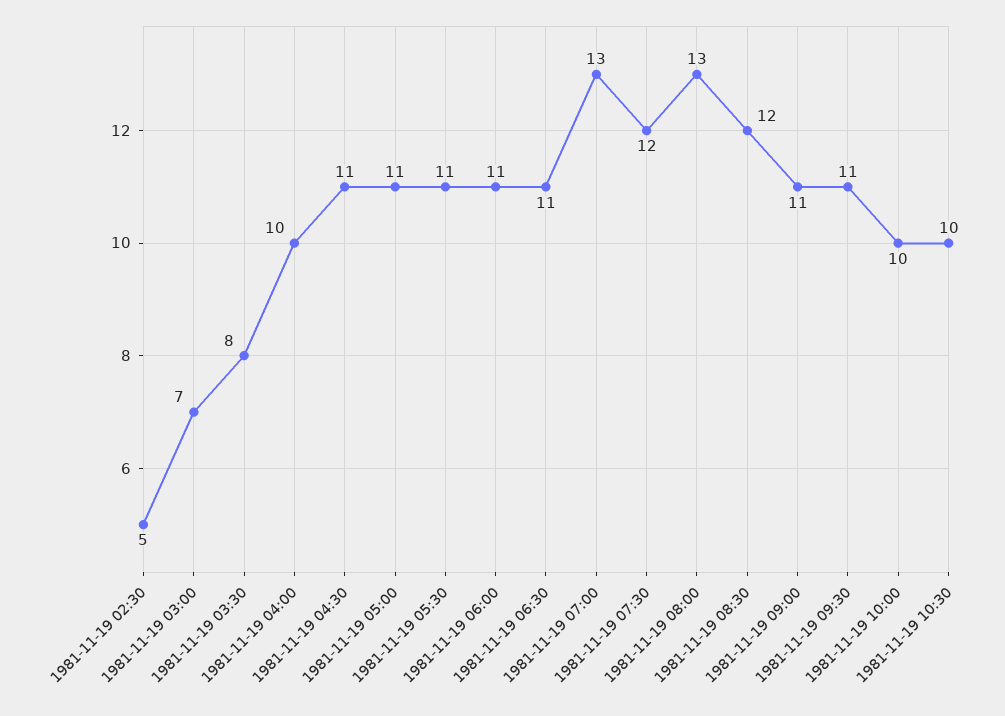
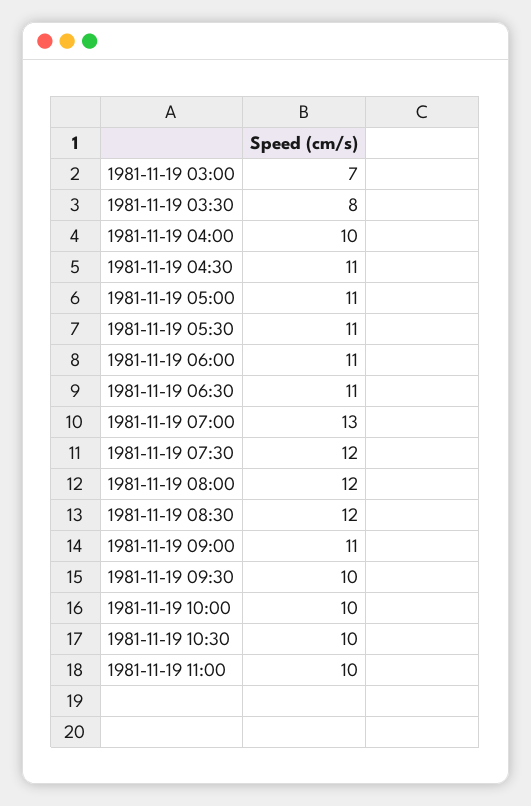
1981-11-19 02:30: 5 -> none
1981-11-19 08:00: 13 -> 12
1981-11-19 09:30: 11 -> 10
1981-11-19 11:00: none -> 10

